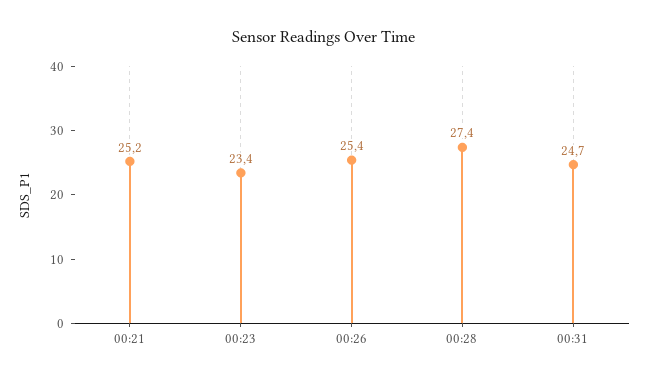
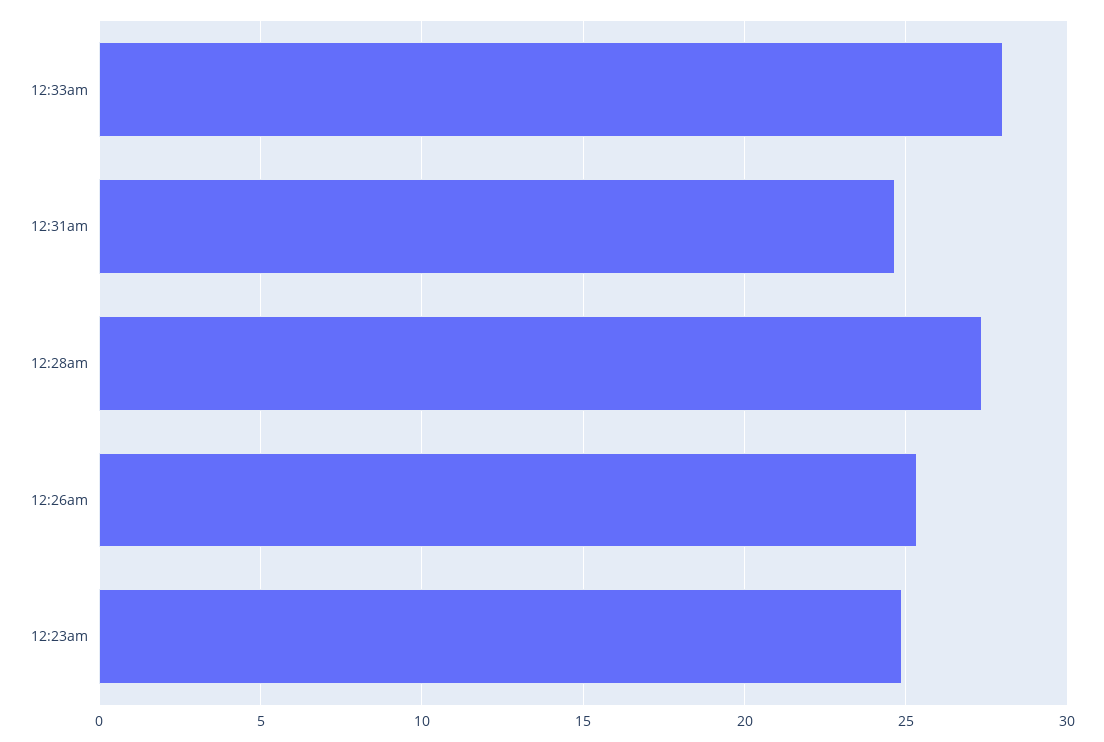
00:21: 25.2 -> none
00:23: 23.4 -> 25
12:33am: none -> 28

